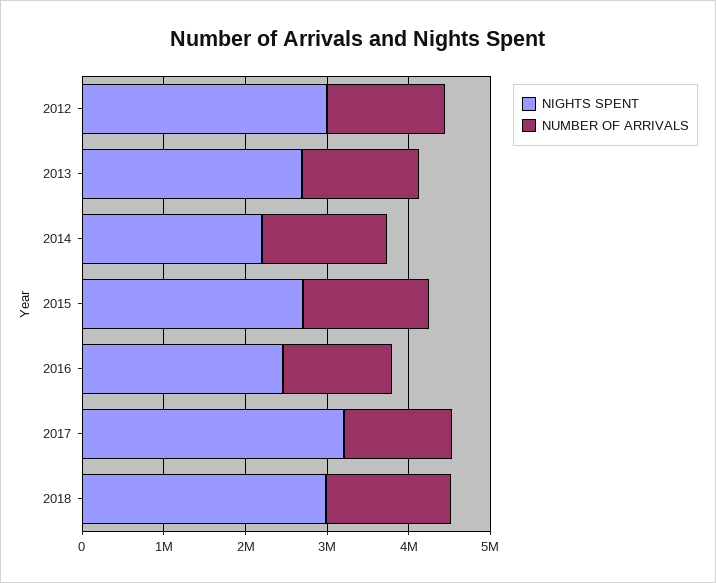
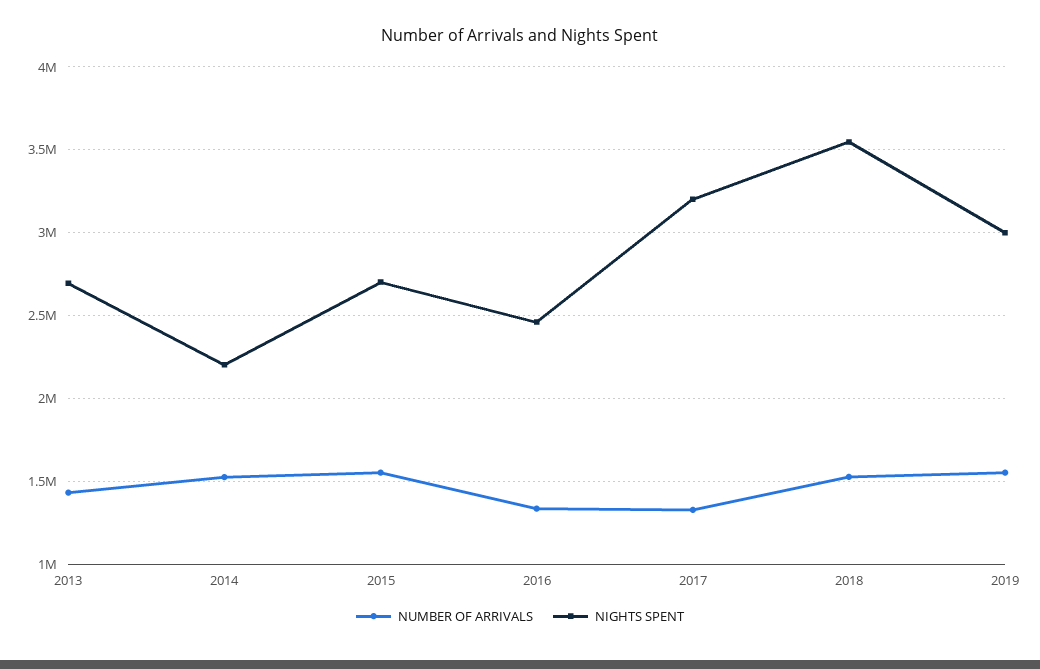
NIGHTS SPENT, 2012: 3000000 -> none
NUMBER OF ARRIVALS, 2012: 1400000 -> none
NIGHTS SPENT, 2018: 3000000 -> 3550000
NUMBER OF ARRIVALS, 2019: none -> 1550000
NIGHTS SPENT, 2019: none -> 3000000

